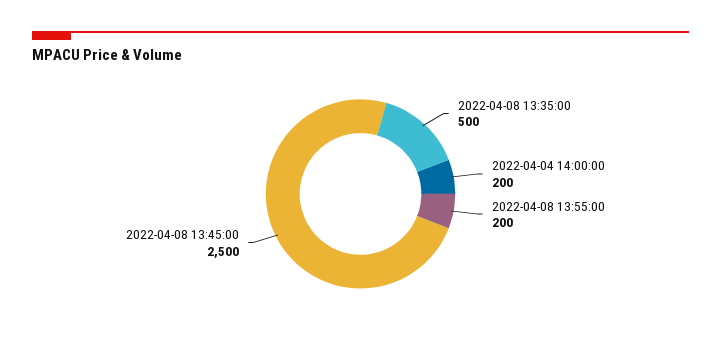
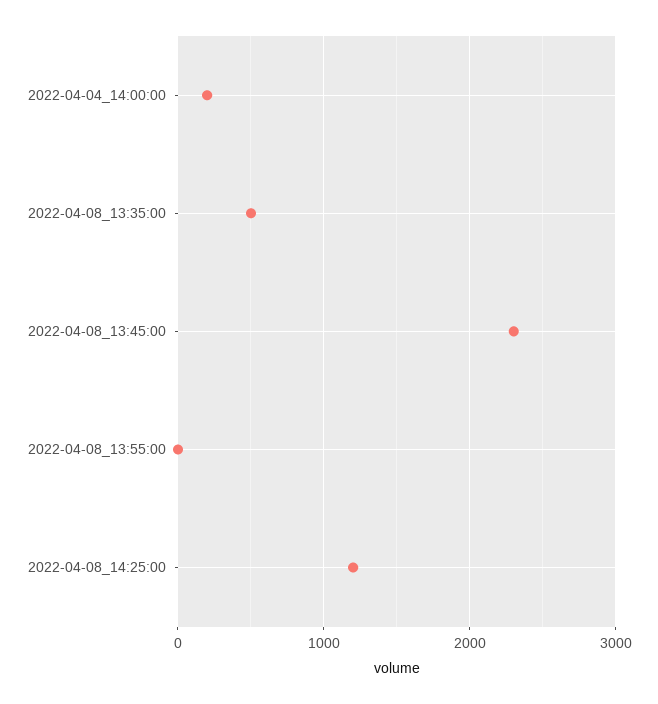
2022-04-08 13:55:00: 200 -> 0
2022-04-08 13:45:00: 2500 -> 2300
2022-04-08_14:25:00: none -> 1200

